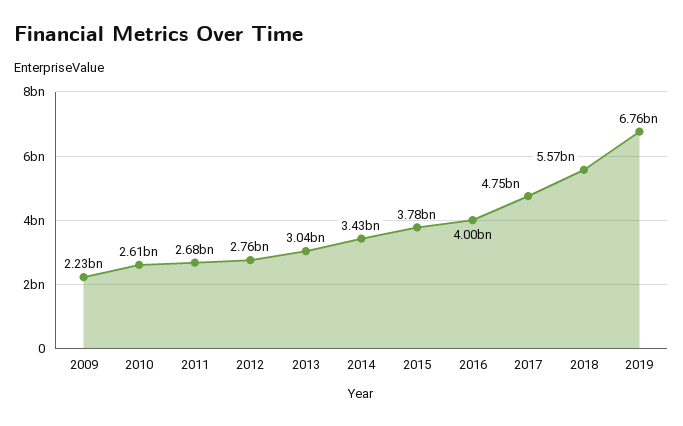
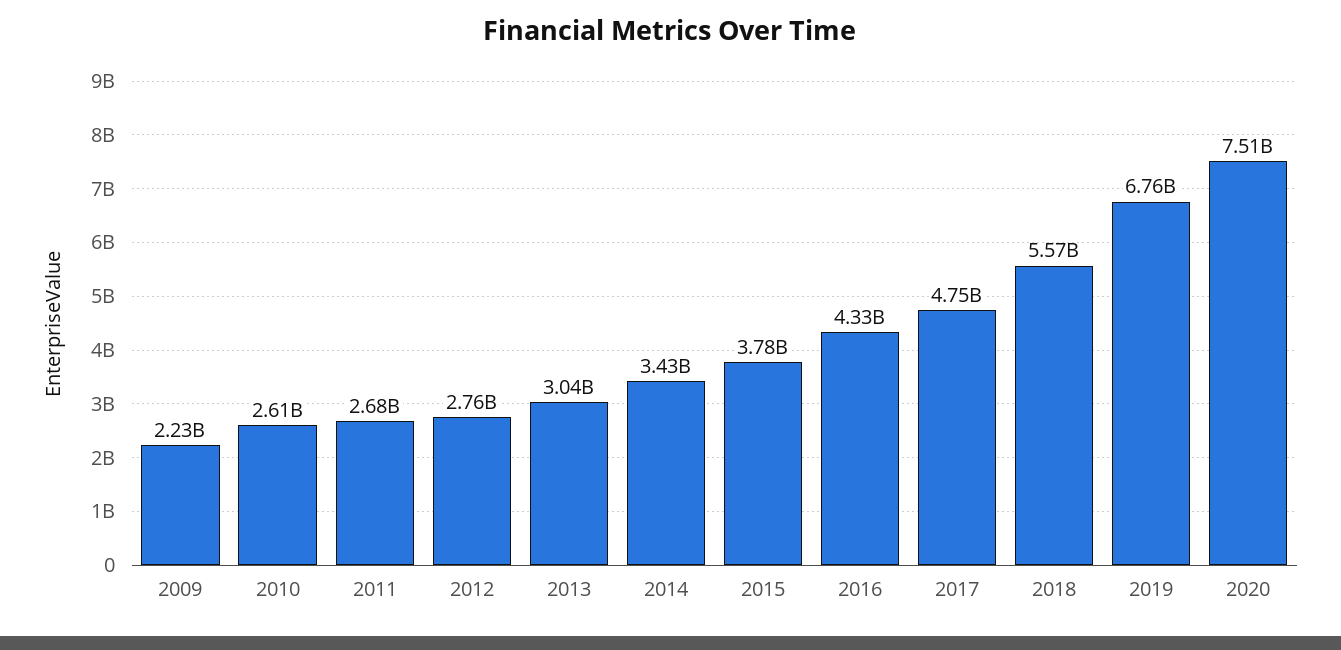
2016: 4000000000 -> 4330000000
2020: none -> 7510000000

